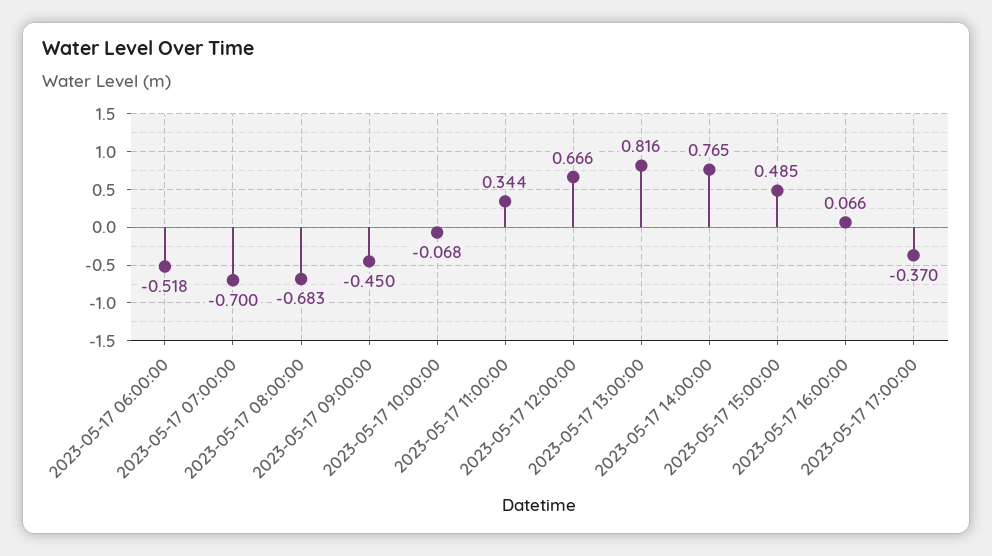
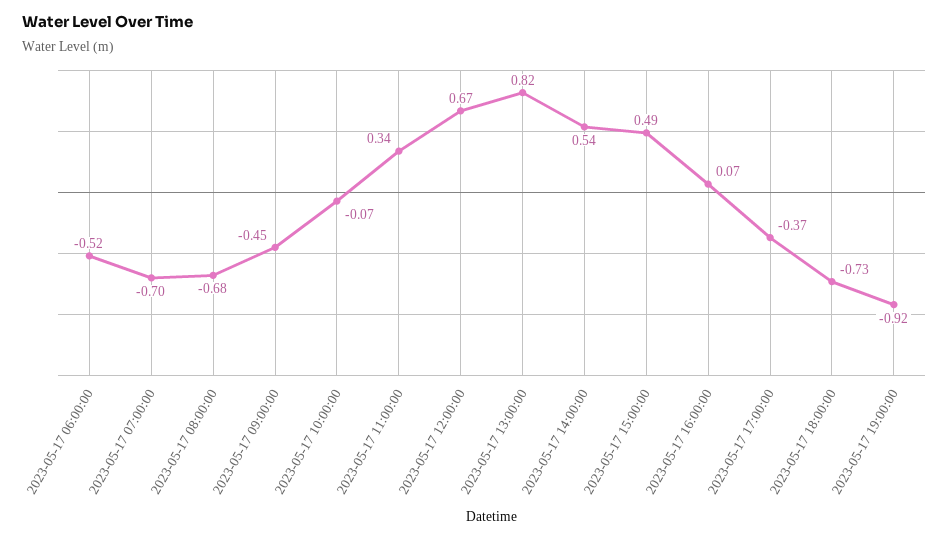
2023-05-17 14:00:00: 0.765 -> 0.54
2023-05-17 18:00:00: none -> -0.73
2023-05-17 19:00:00: none -> -0.92

